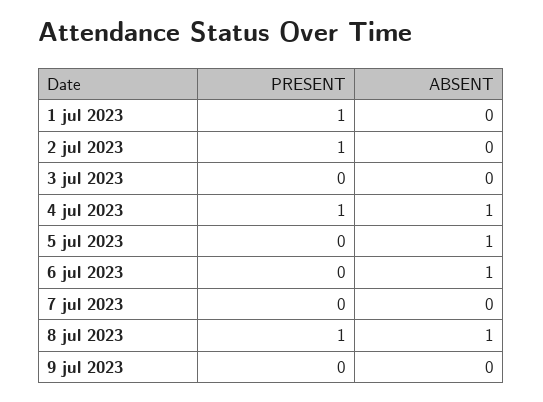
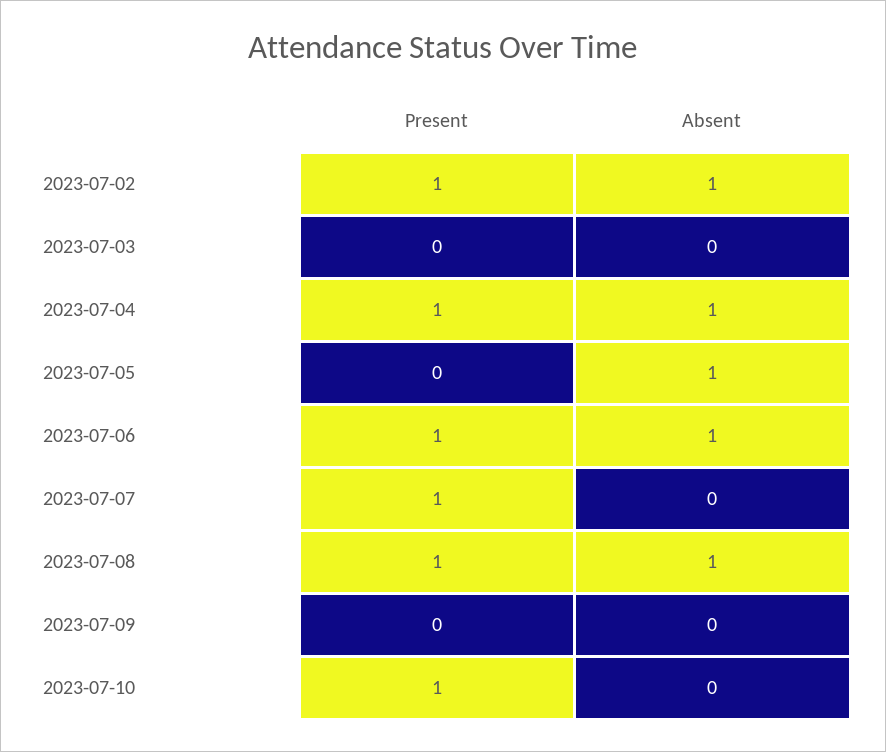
PRESENT, 1 jul 2023: 1 -> none
ABSENT, 1 jul 2023: 0 -> none
ABSENT, 2 jul 2023: 0 -> 1
PRESENT, 6 jul 2023: 0 -> 1
PRESENT, 7 jul 2023: 0 -> 1
PRESENT, 2023-07-10: none -> 1
ABSENT, 2023-07-10: none -> 0

